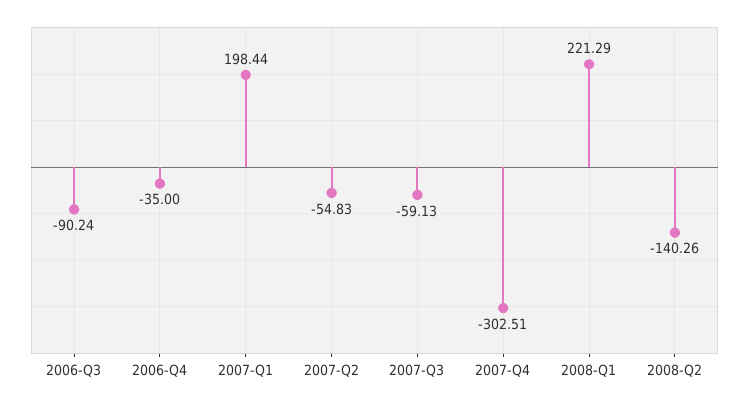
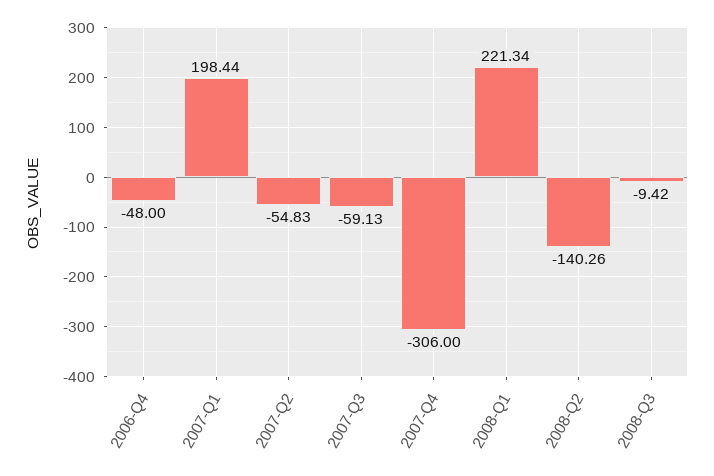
2006-Q3: -90.24 -> none
2006-Q4: -35 -> -48
2007-Q4: -302.51 -> -306
2008-Q1: 221.29 -> 221.34
2008-Q3: none -> -9.42

